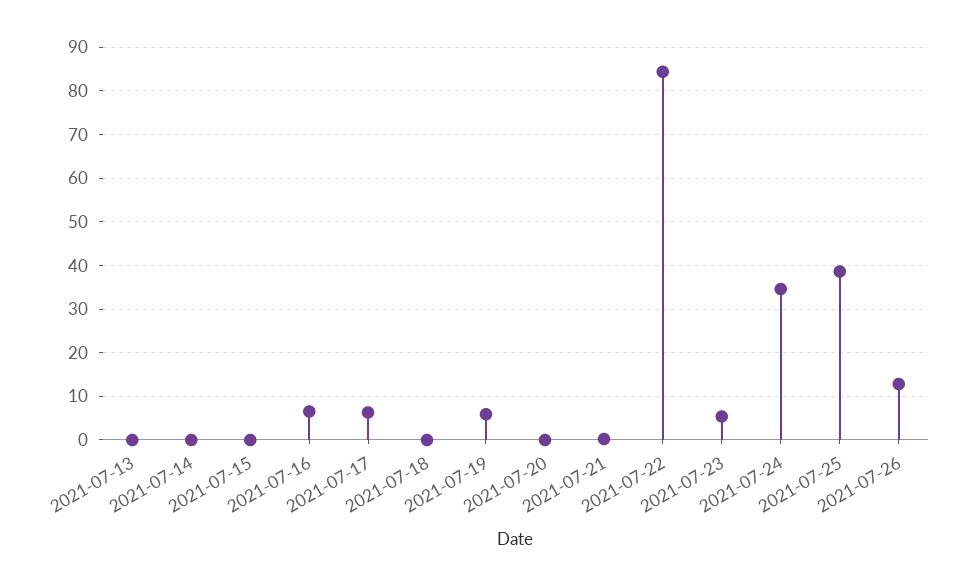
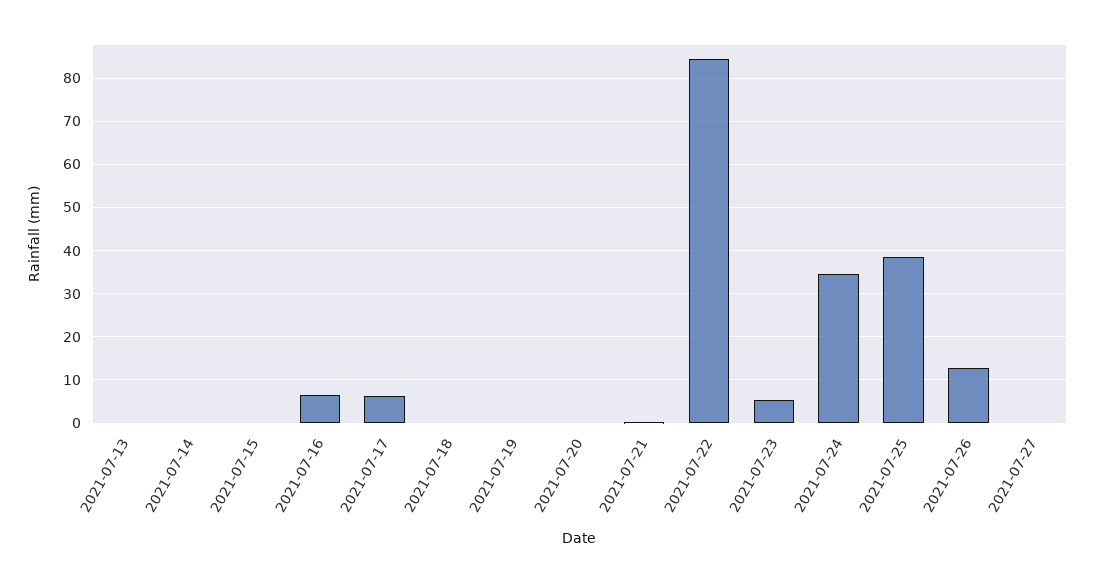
2021-07-19: 6 -> 0
2021-07-27: none -> 0

